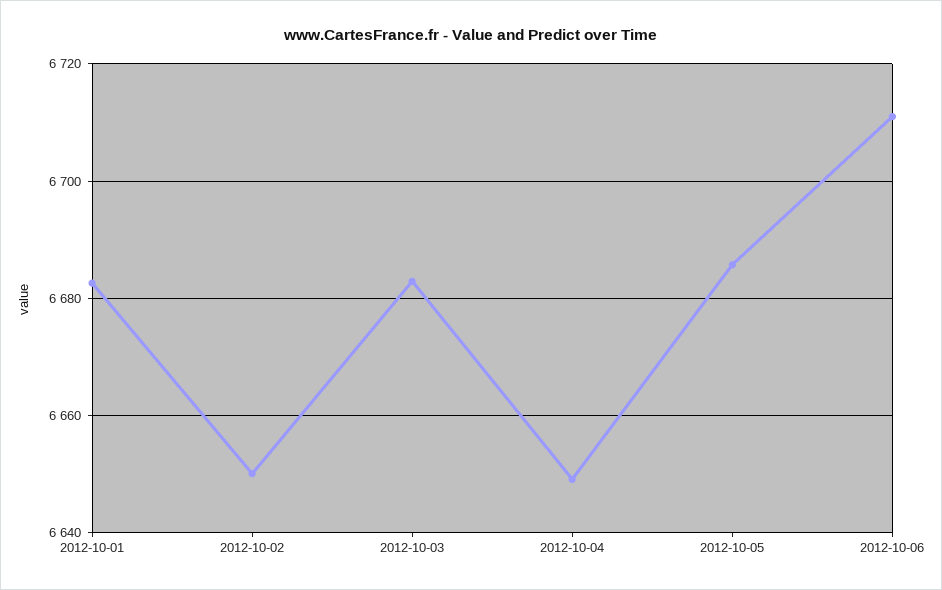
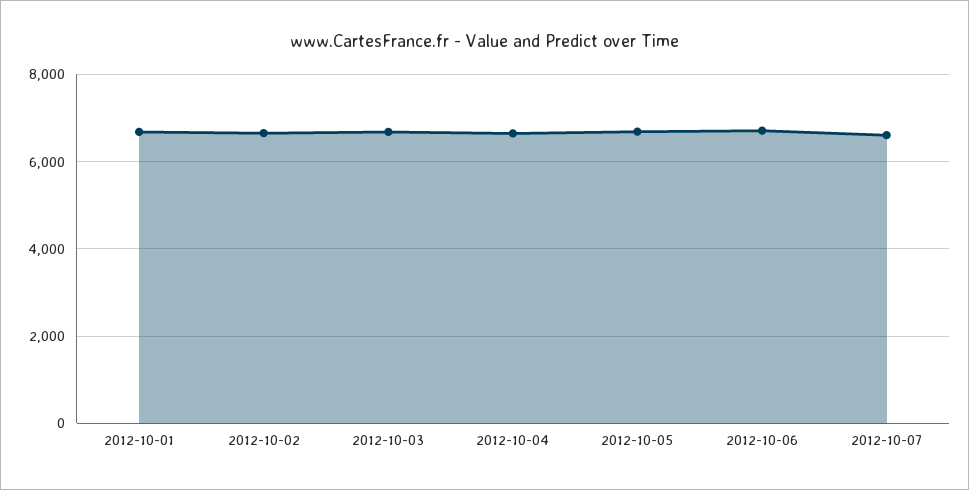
2012-10-07: none -> 6600

